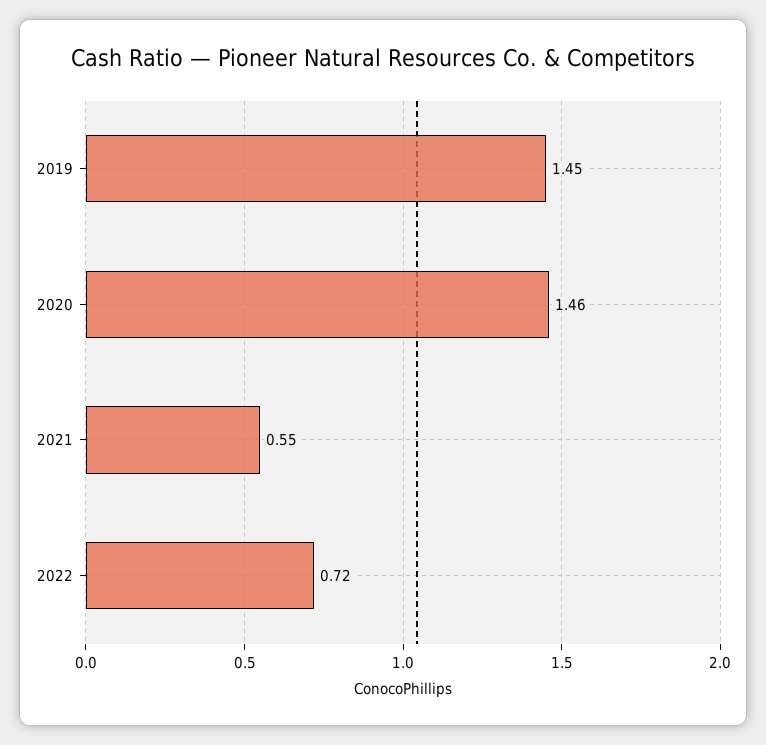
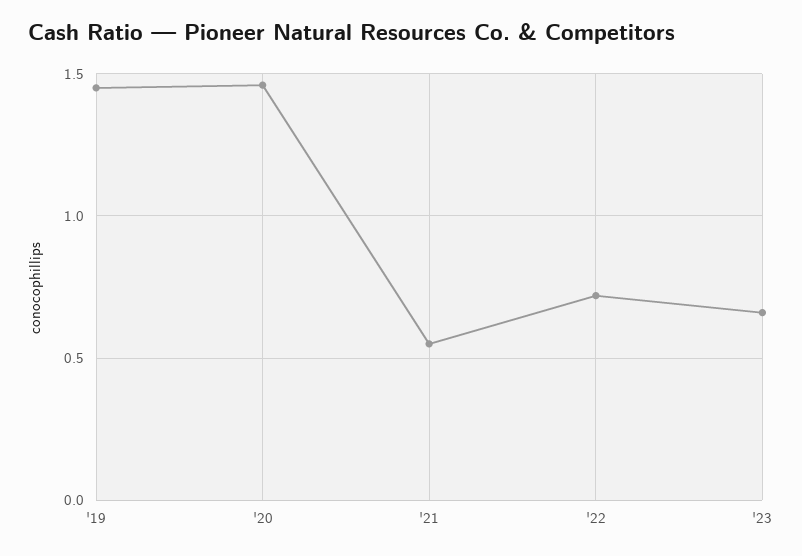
'23: none -> 0.65

